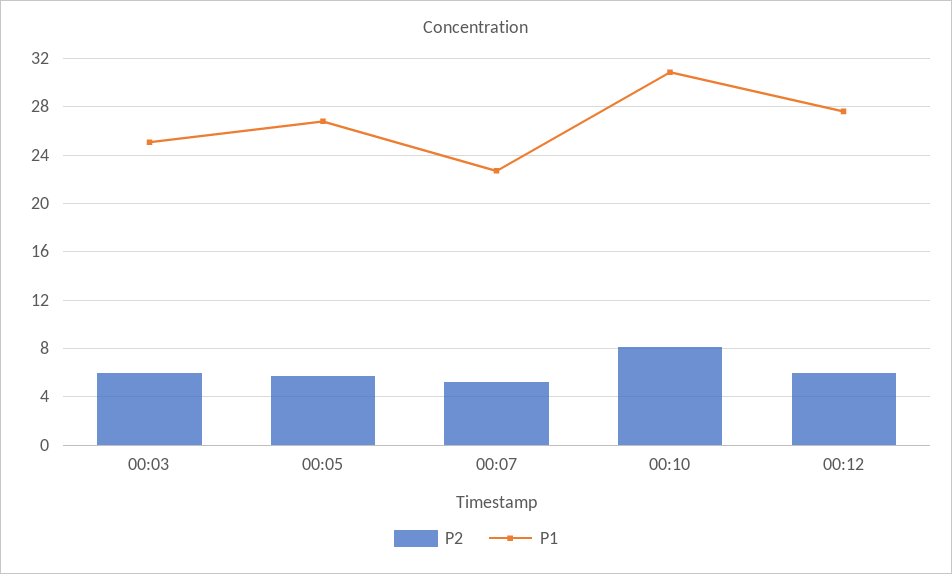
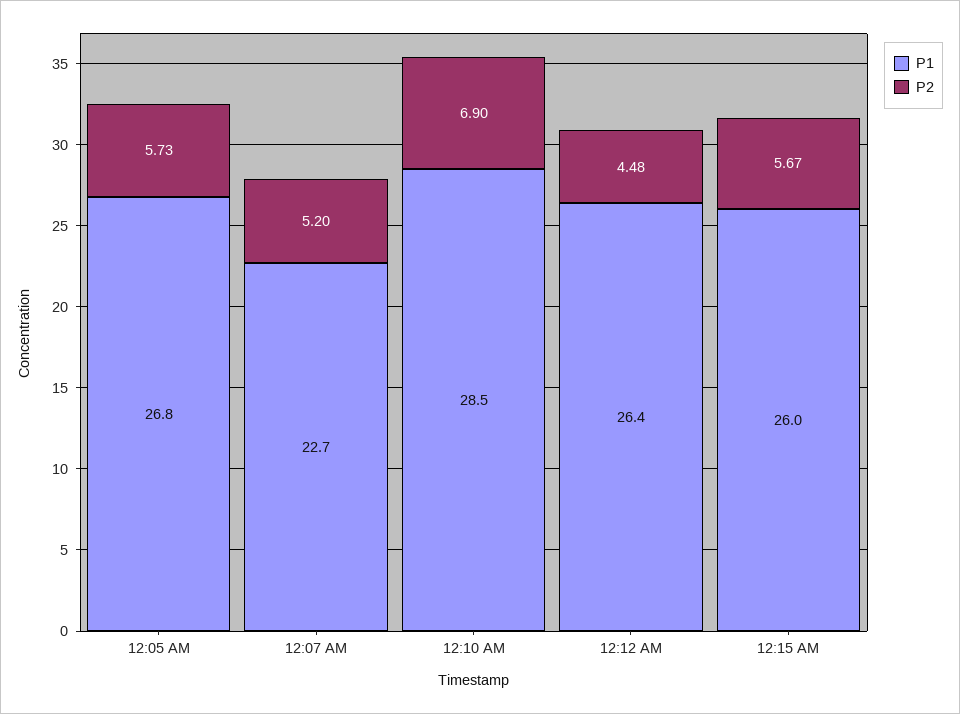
P2, 00:03: 6 -> none
P1, 00:03: 25 -> none
P2, 00:10: 8 -> 6.9
P1, 00:10: 31 -> 28.5
P2, 00:12: 6 -> 4.48
P1, 00:12: 27.5 -> 26.4
P1, 12:15 AM: none -> 26
P2, 12:15 AM: none -> 5.67

